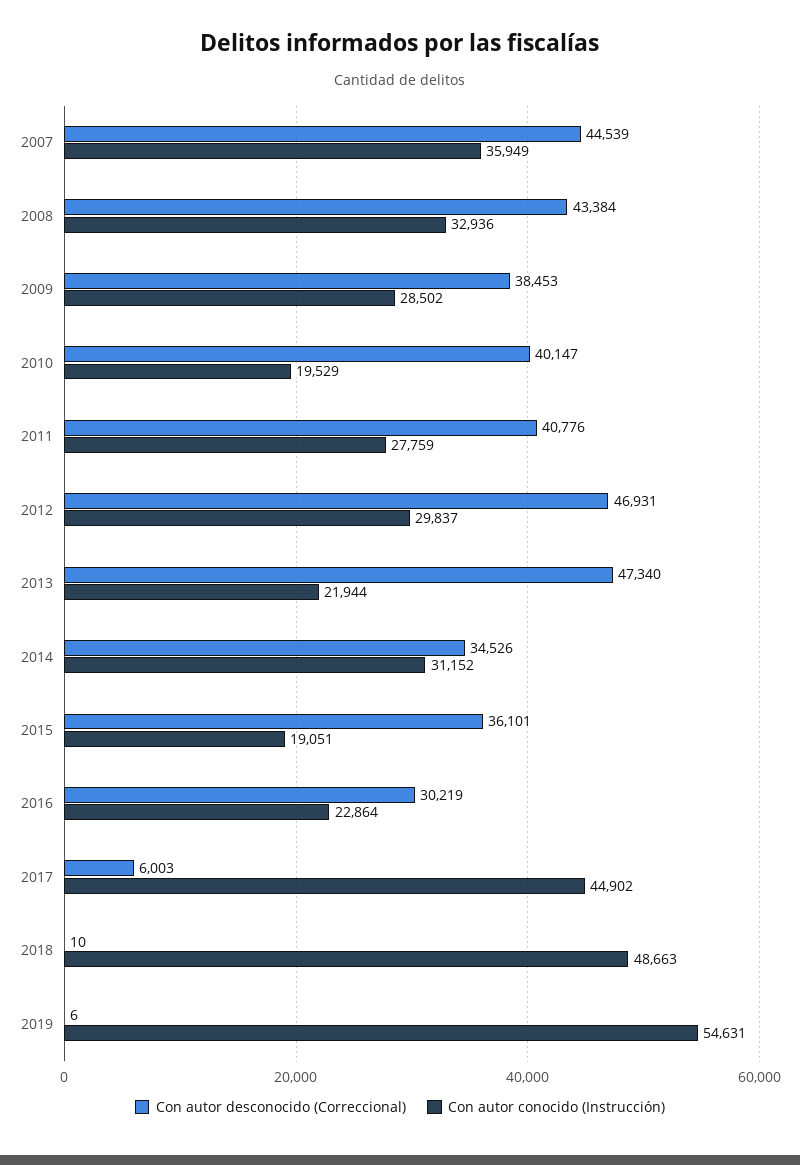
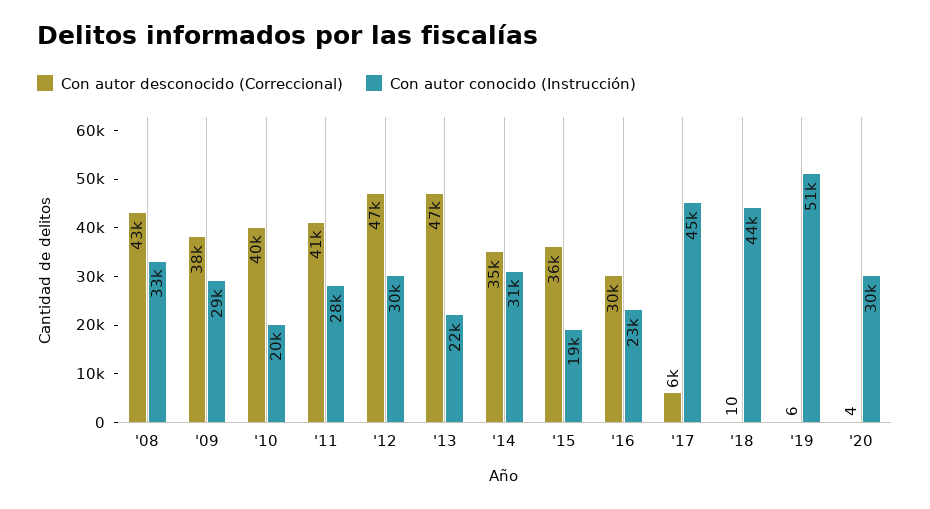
Con autor desconocido (Correccional), 2007: 44539 -> none
Con autor conocido (Instrucción), 2007: 35949 -> none
Con autor conocido (Instrucción), 2018: 48663 -> 44000
Con autor conocido (Instrucción), 2019: 54631 -> 51000
Con autor desconocido (Correccional), '20: none -> 4
Con autor conocido (Instrucción), '20: none -> 30000

